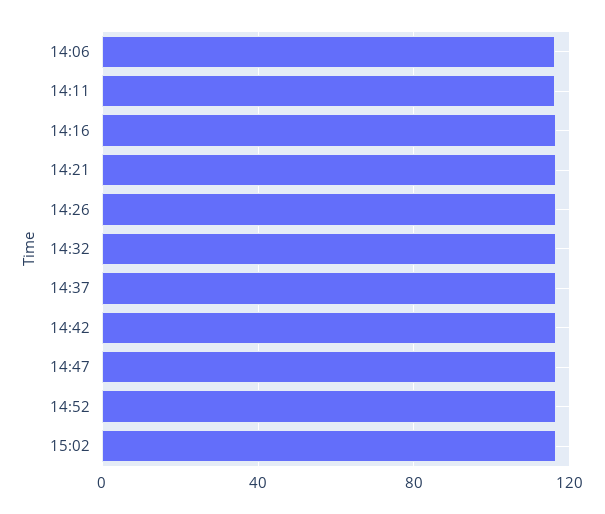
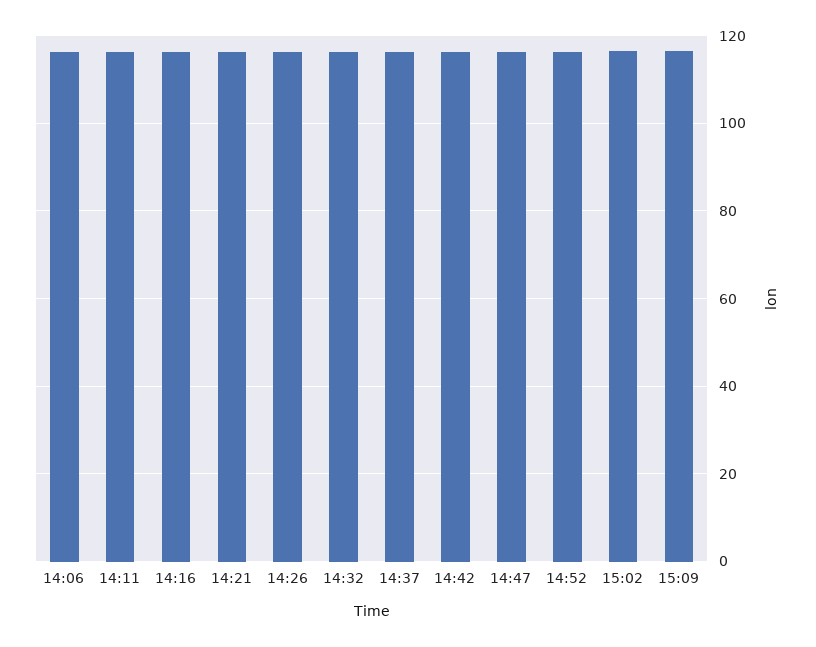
15:09: none -> 116

